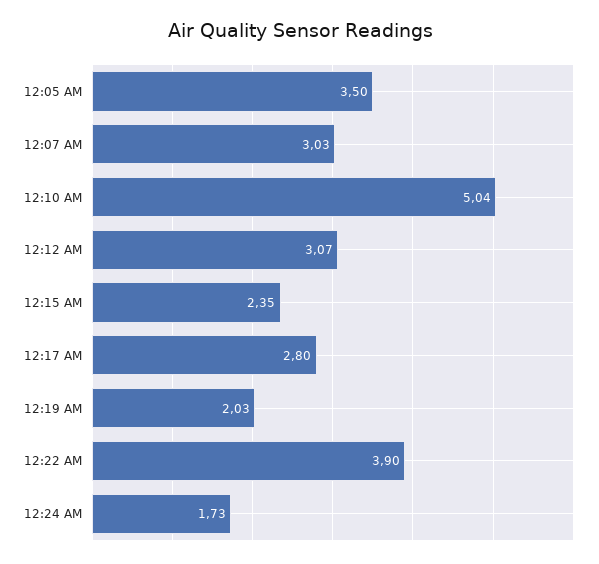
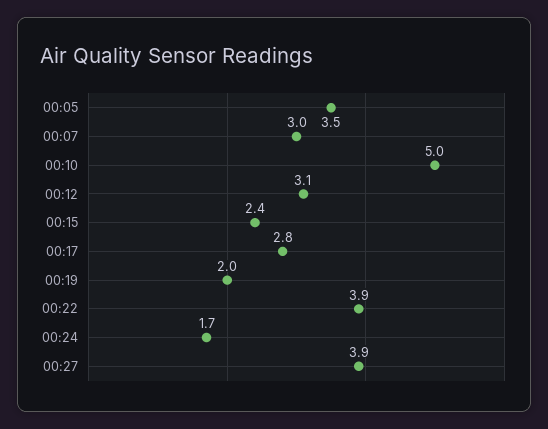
00:27: none -> 3.9

